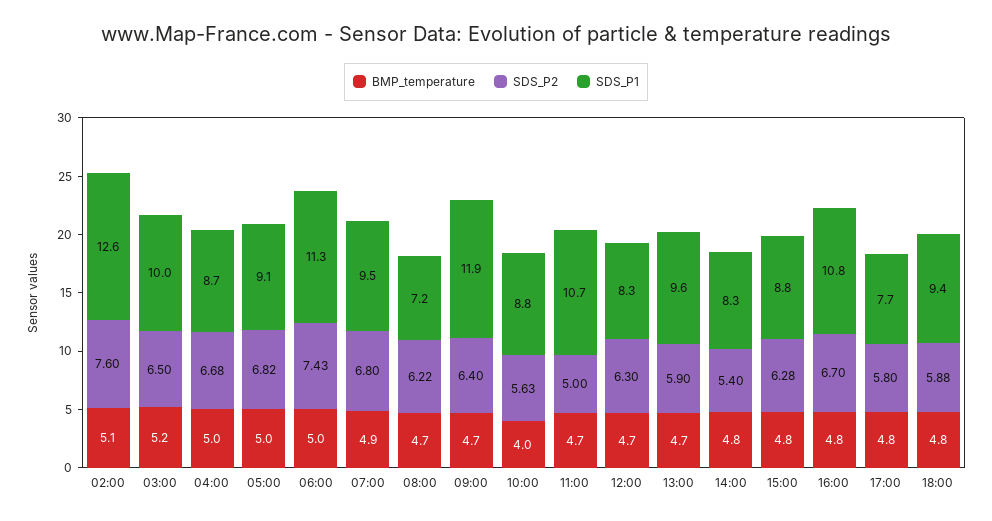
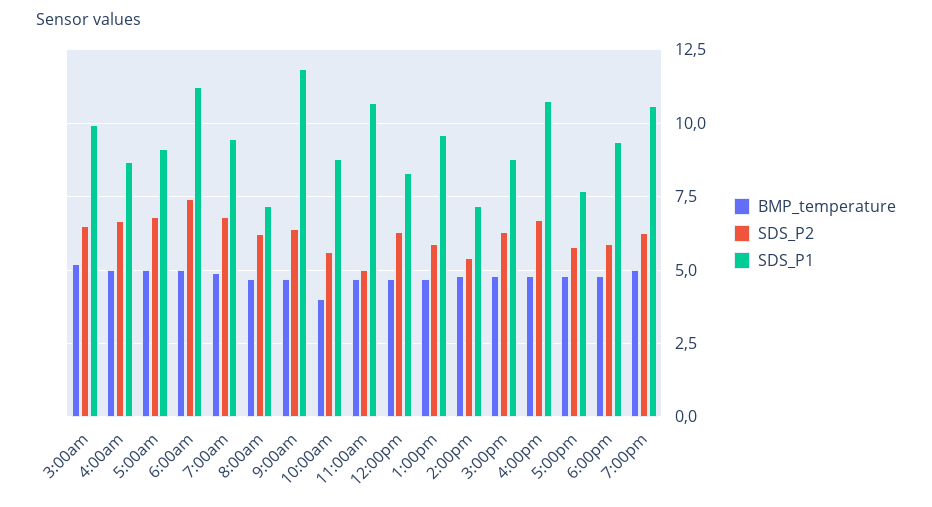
BMP_temperature, 02:00: 5.1 -> none
SDS_P2, 02:00: 7.6 -> none
SDS_P1, 02:00: 12.6 -> none
SDS_P1, 14:00: 8.3 -> 7.25
BMP_temperature, 7:00pm: none -> 5
SDS_P2, 7:00pm: none -> 6.25
SDS_P1, 7:00pm: none -> 10.5

